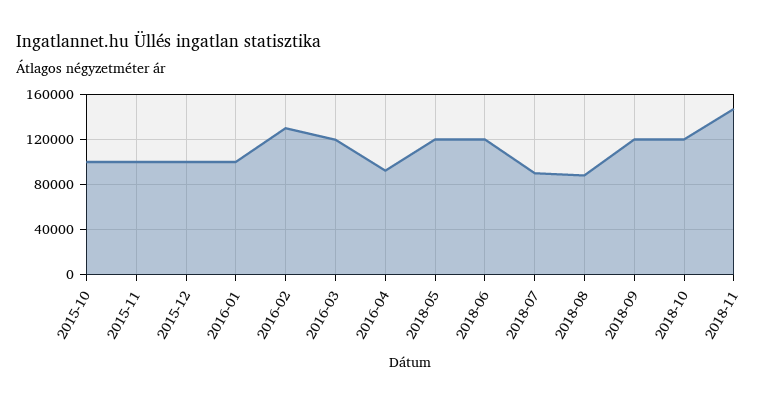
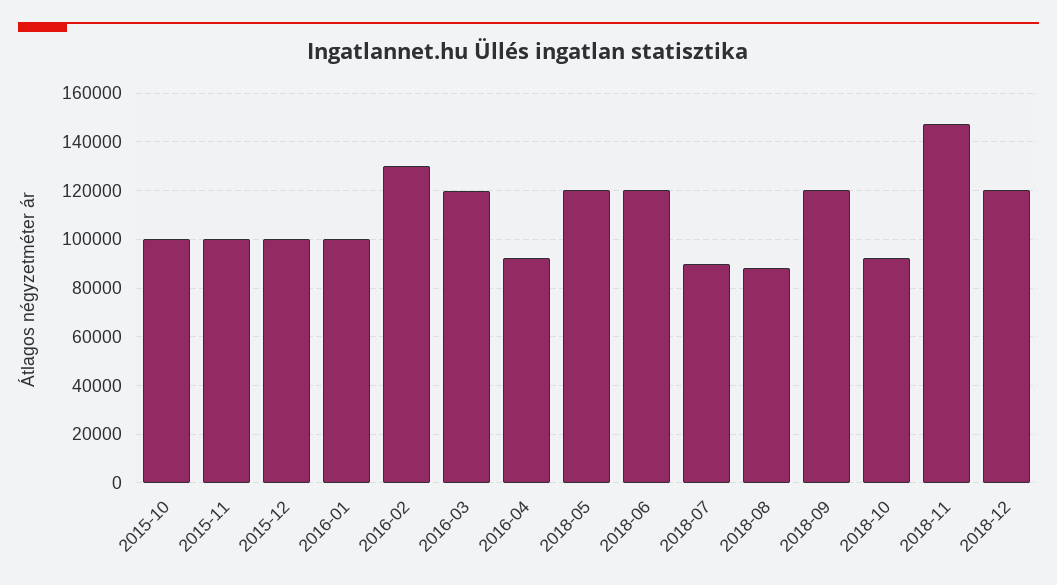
2018-10: 120000 -> 92500
2018-12: none -> 120000

